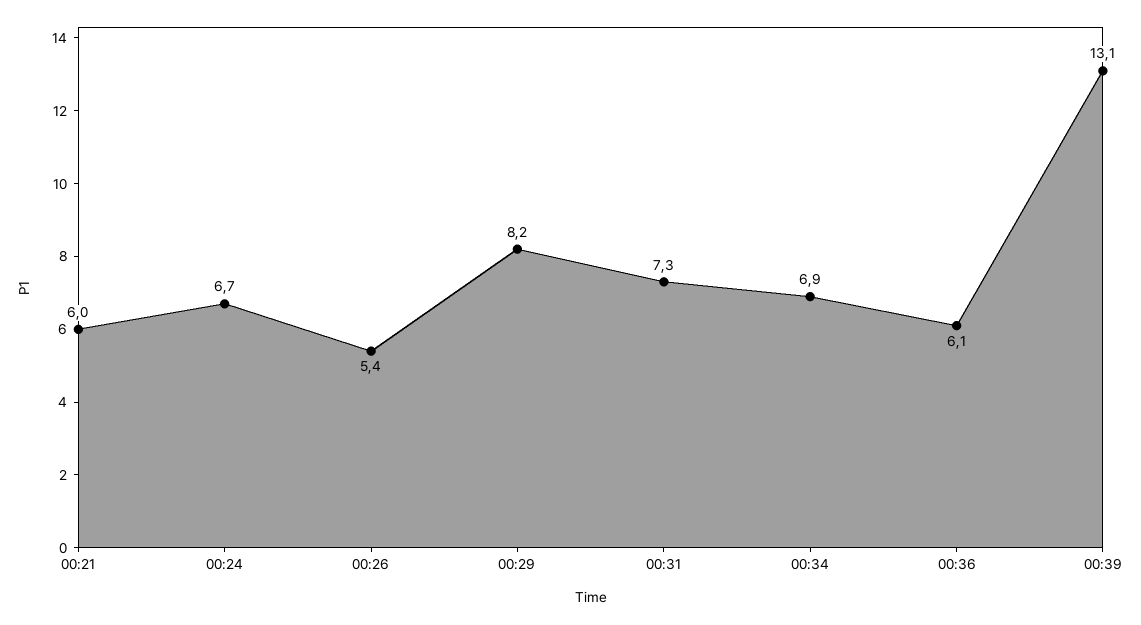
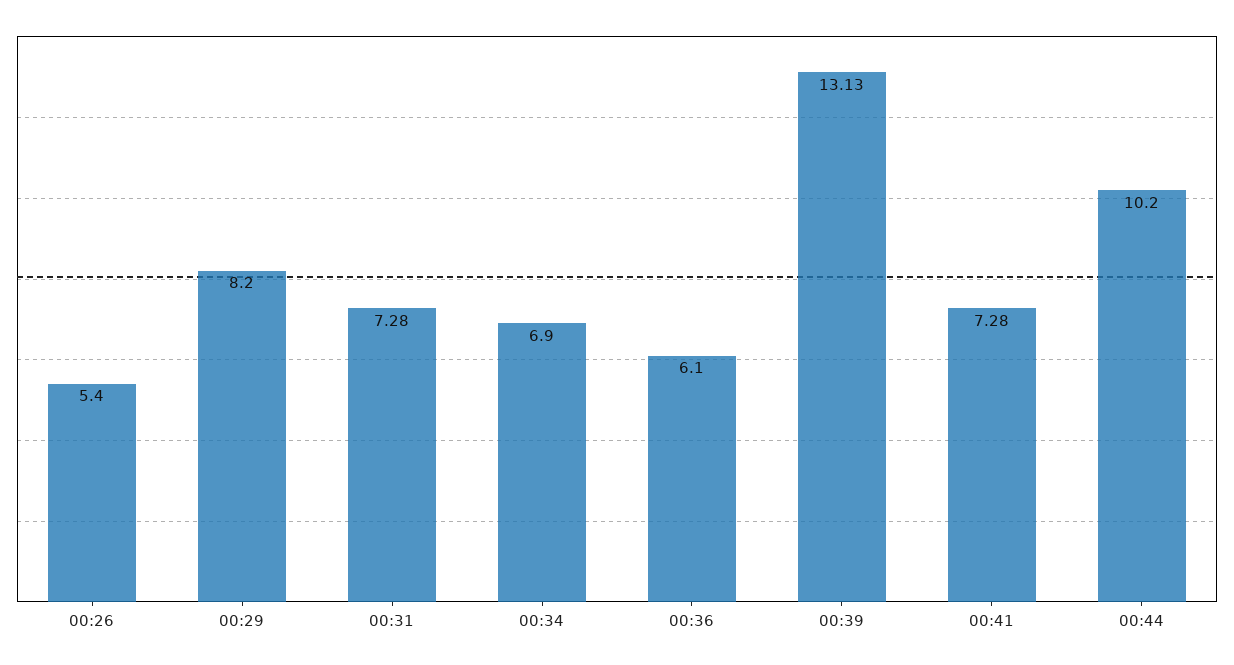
00:21: 6 -> none
00:24: 6.7 -> none
00:41: none -> 7.28
00:44: none -> 10.2

